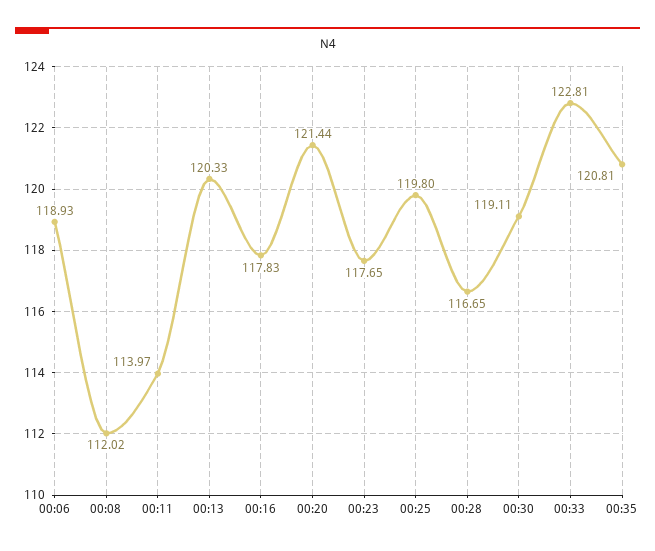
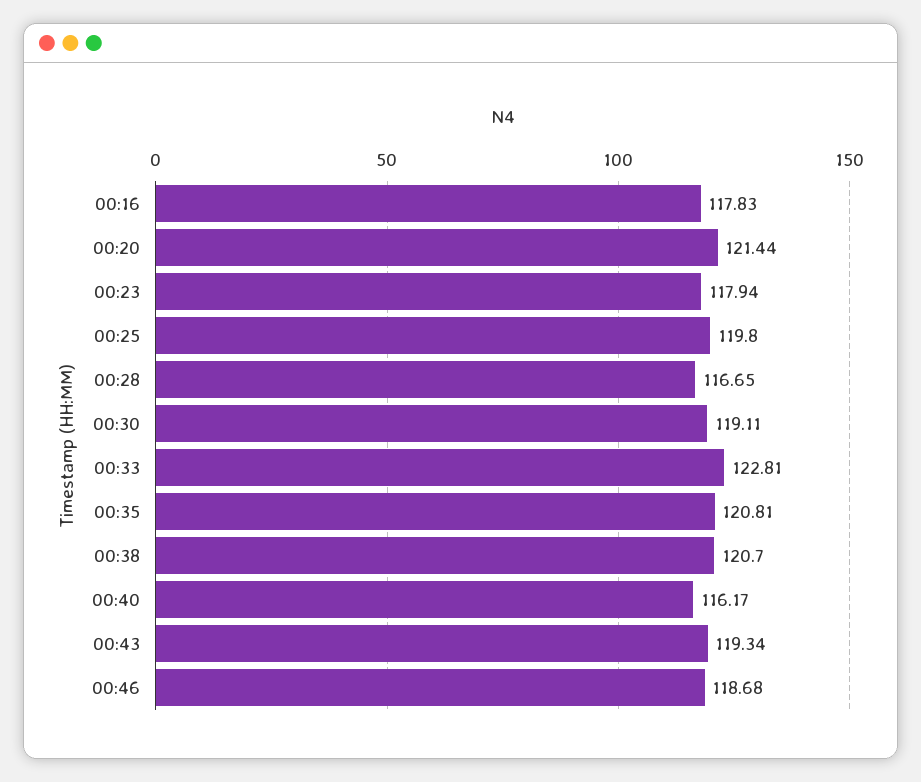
00:06: 118.93 -> none
00:08: 112.02 -> none
00:11: 113.97 -> none
00:13: 120.33 -> none
00:23: 117.65 -> 117.94
00:38: none -> 120.7
00:40: none -> 116.17
00:43: none -> 119.34
00:46: none -> 118.68

